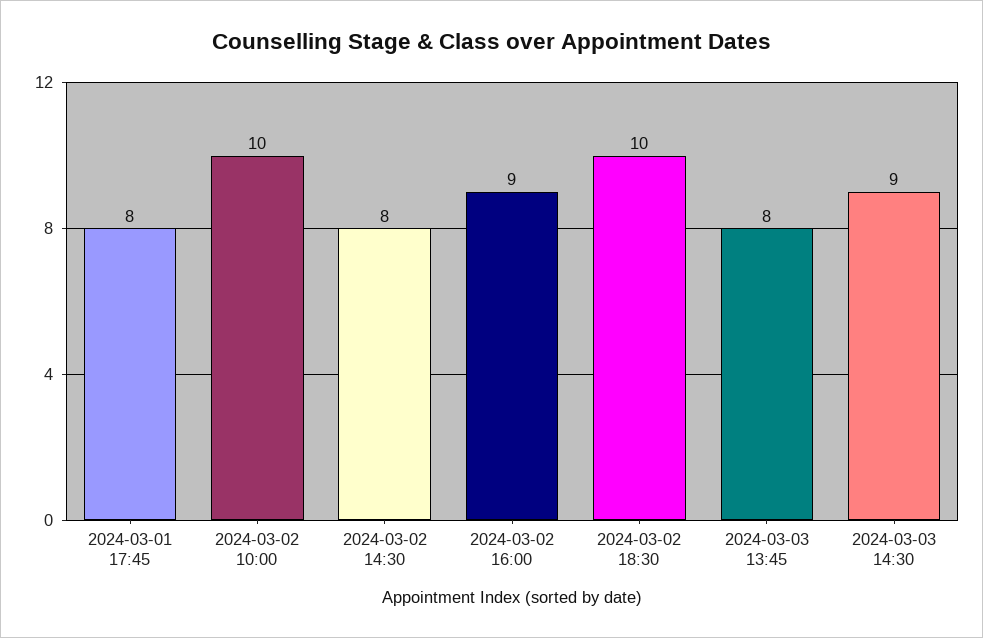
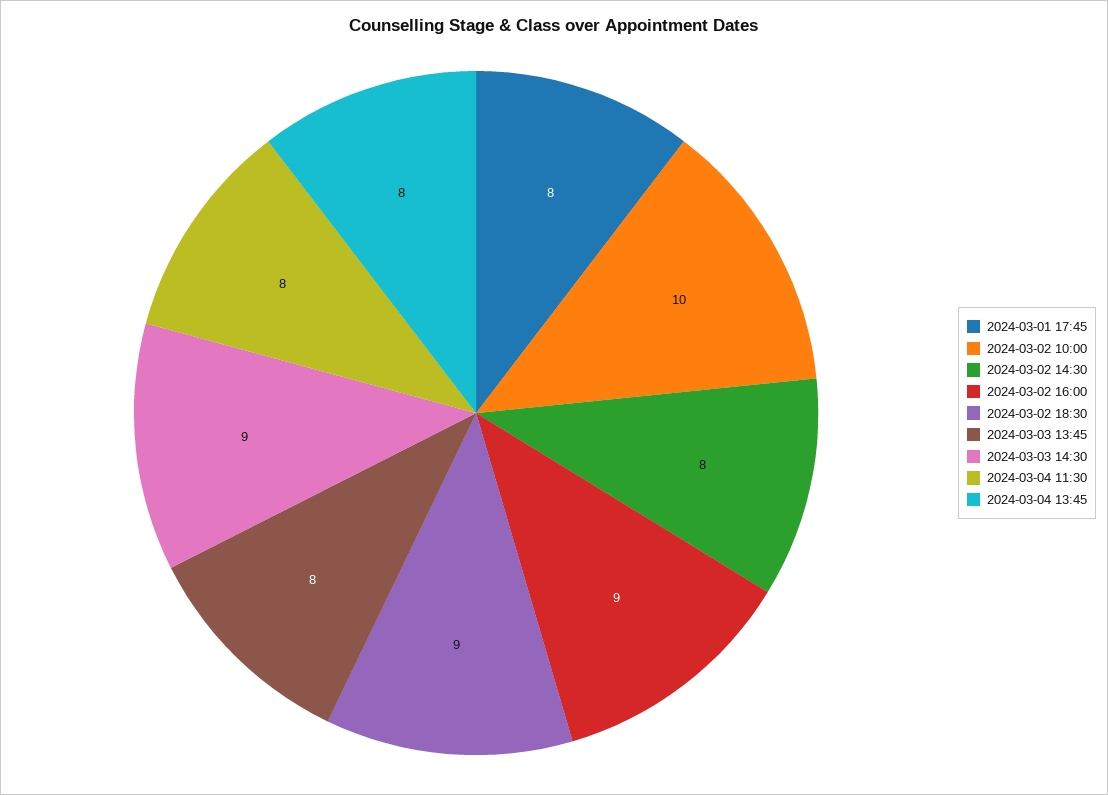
2024-03-02 18:30: 10 -> 9
2024-03-04 11:30: none -> 8
2024-03-04 13:45: none -> 8

